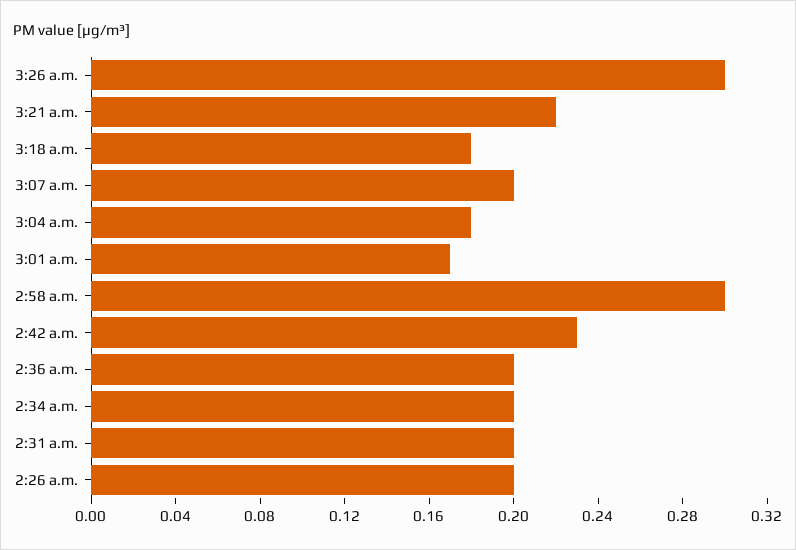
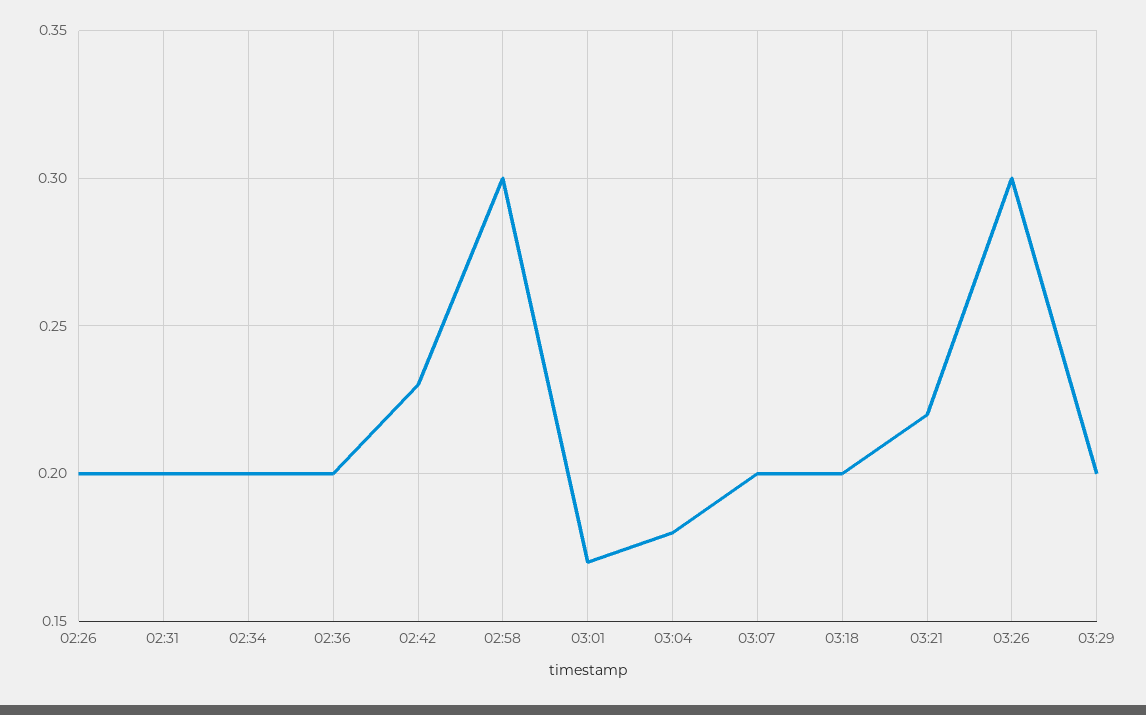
3:18 a.m.: 0.18 -> 0.2
03:29: none -> 0.2

